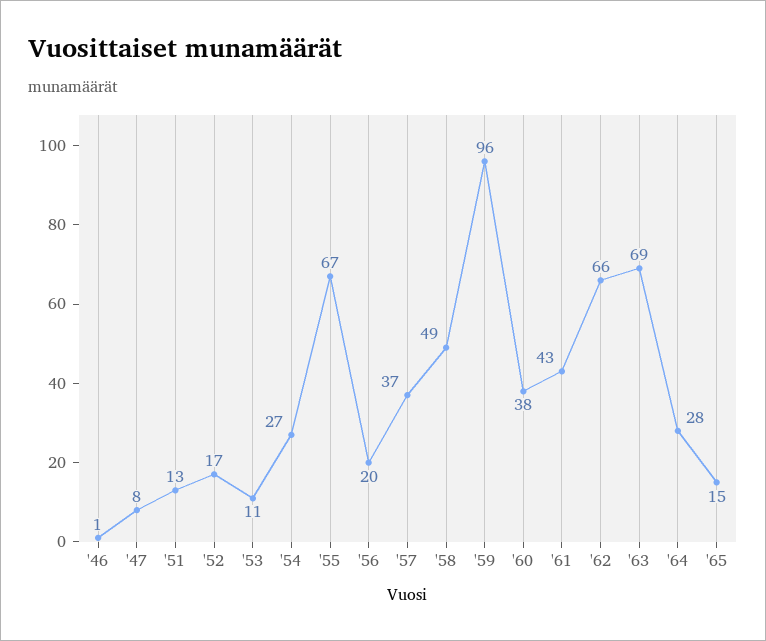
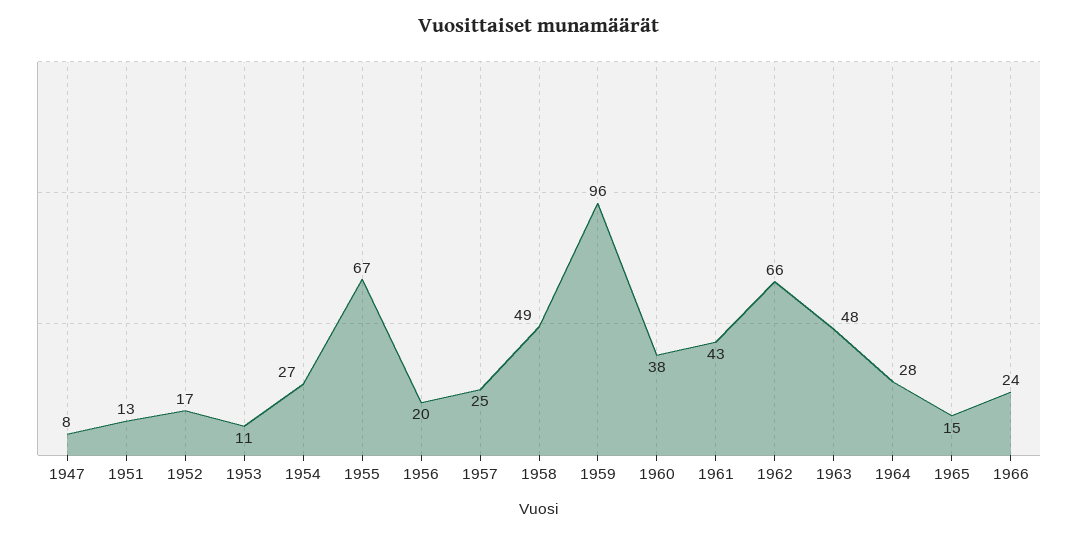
'46: 1 -> none
'57: 37 -> 25
'63: 69 -> 48
1966: none -> 24

